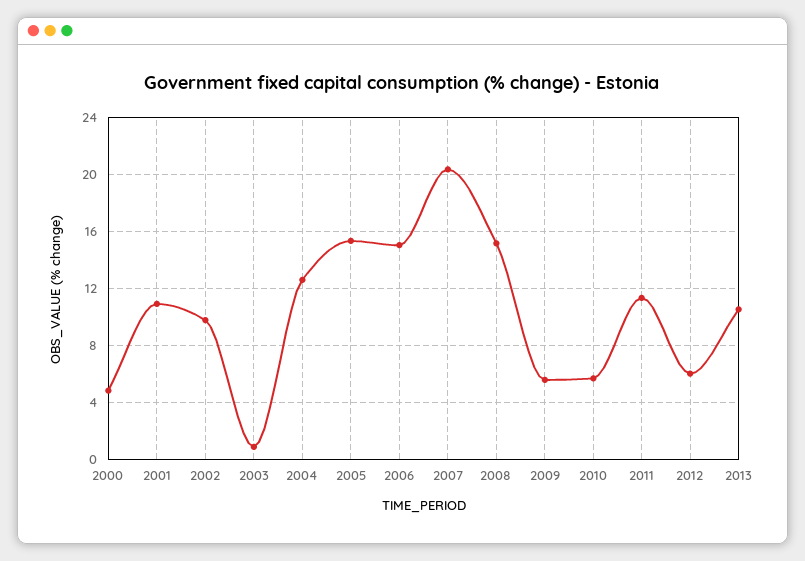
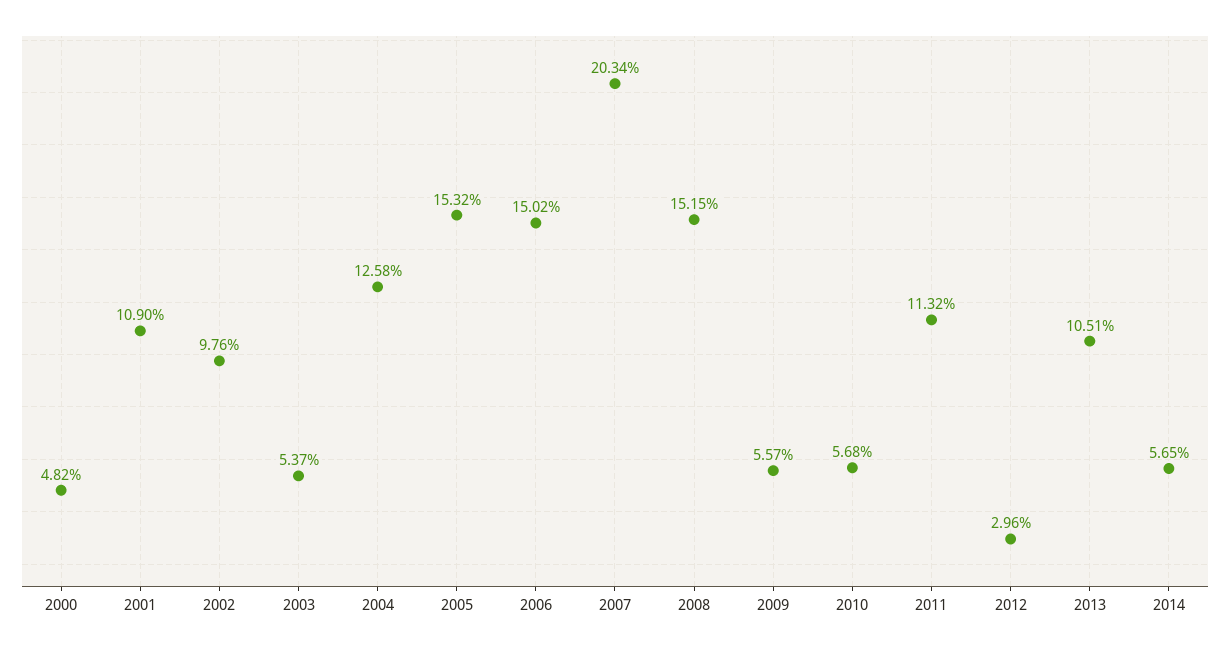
2003: 1 -> 5.37
2012: 6 -> 2.96
2014: none -> 5.65

